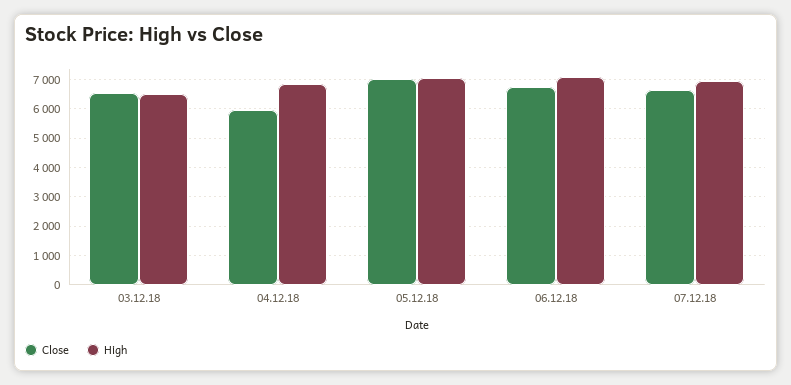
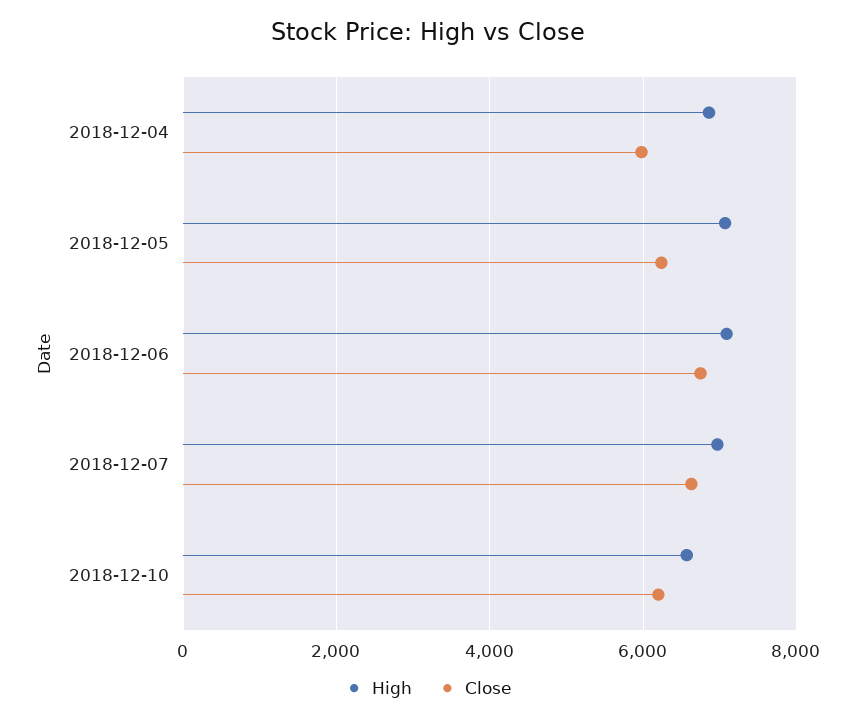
Close, 03.12.18: 6500 -> none
High, 03.12.18: 6500 -> none
Close, 05.12.18: 7000 -> 6200
High, 2018-12-10: none -> 6600
Close, 2018-12-10: none -> 6200

